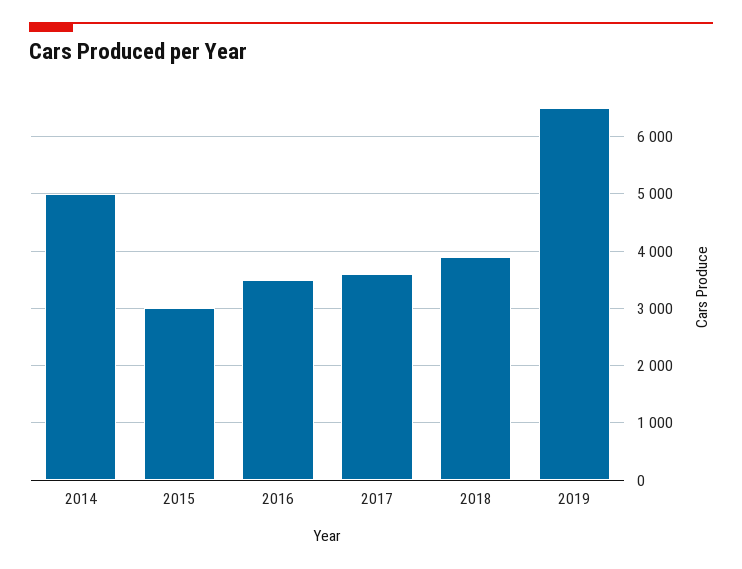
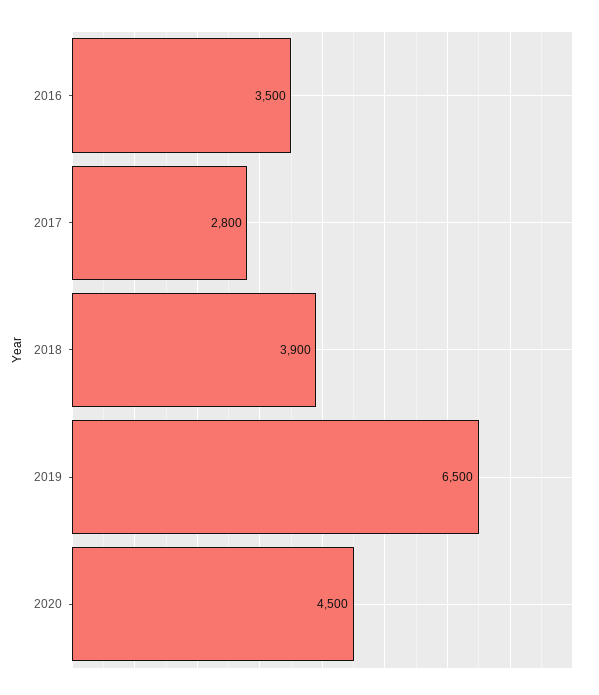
2014: 5000 -> none
2015: 3000 -> none
2017: 3600 -> 2800
2020: none -> 4500

